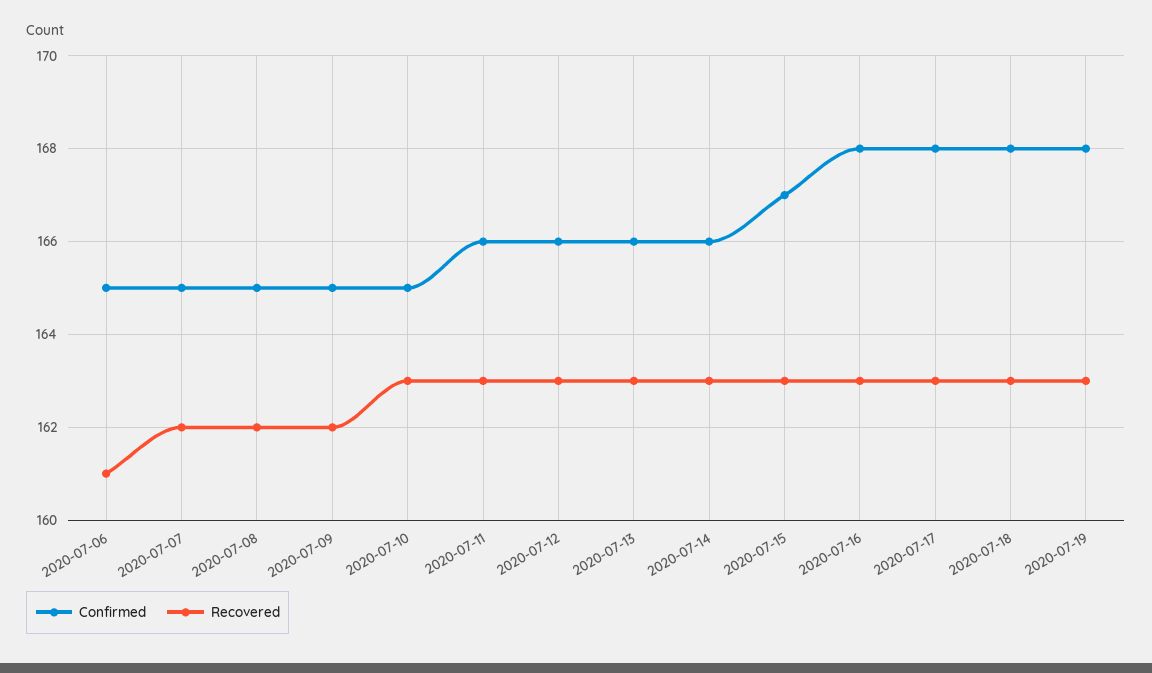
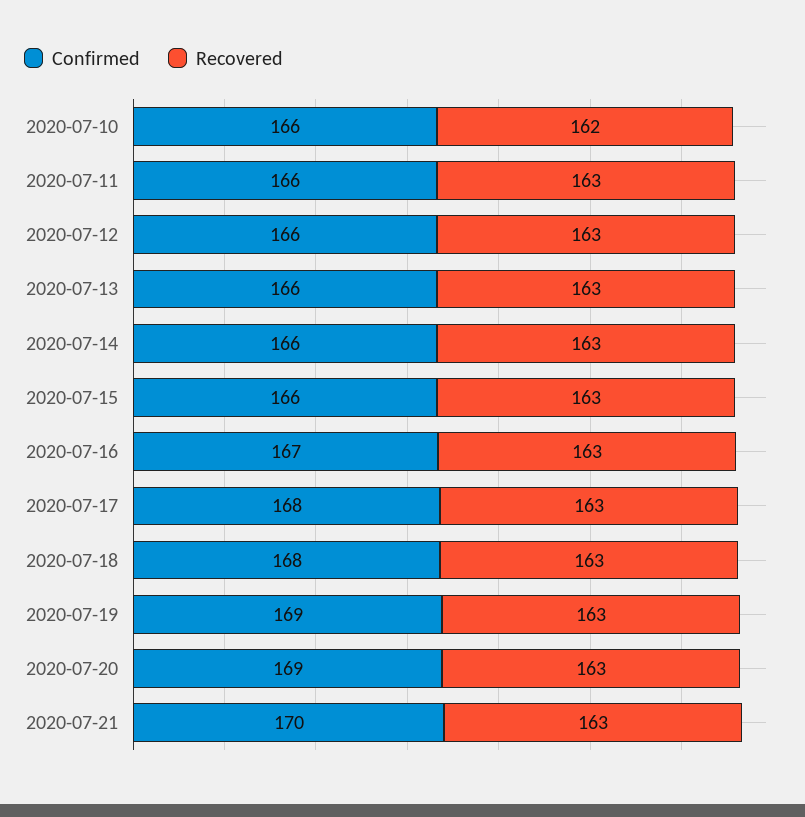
Confirmed, 2020-07-06: 165 -> none
Recovered, 2020-07-06: 161 -> none
Confirmed, 2020-07-07: 165 -> none
Recovered, 2020-07-07: 162 -> none
Confirmed, 2020-07-08: 165 -> none
Recovered, 2020-07-08: 162 -> none
Confirmed, 2020-07-09: 165 -> none
Recovered, 2020-07-09: 162 -> none
Confirmed, 2020-07-10: 165 -> 166
Recovered, 2020-07-10: 163 -> 162
Confirmed, 2020-07-15: 167 -> 166
Confirmed, 2020-07-16: 168 -> 167
Confirmed, 2020-07-19: 168 -> 169
Confirmed, 2020-07-20: none -> 169
Recovered, 2020-07-20: none -> 163
Confirmed, 2020-07-21: none -> 170
Recovered, 2020-07-21: none -> 163

